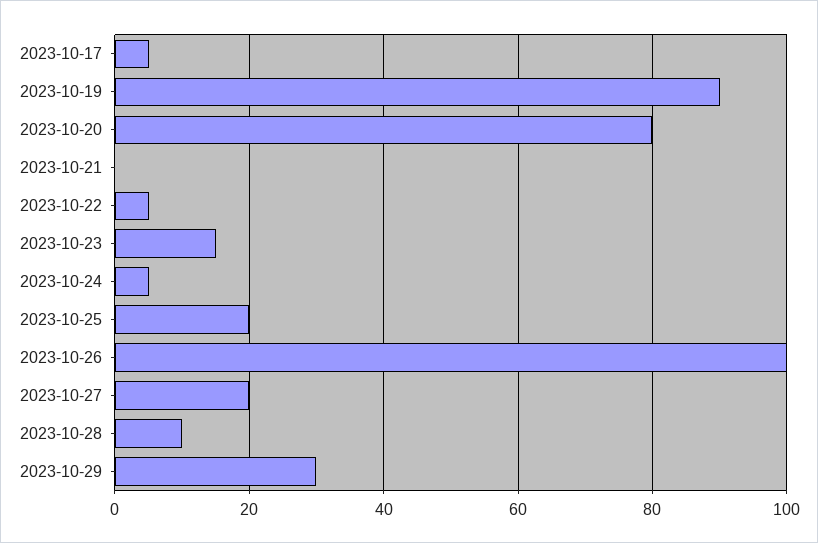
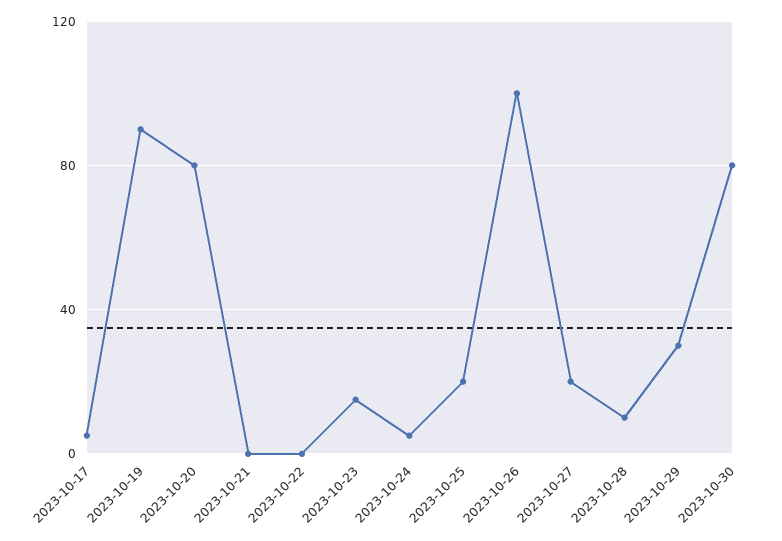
2023-10-22: 5 -> 0
2023-10-30: none -> 80

